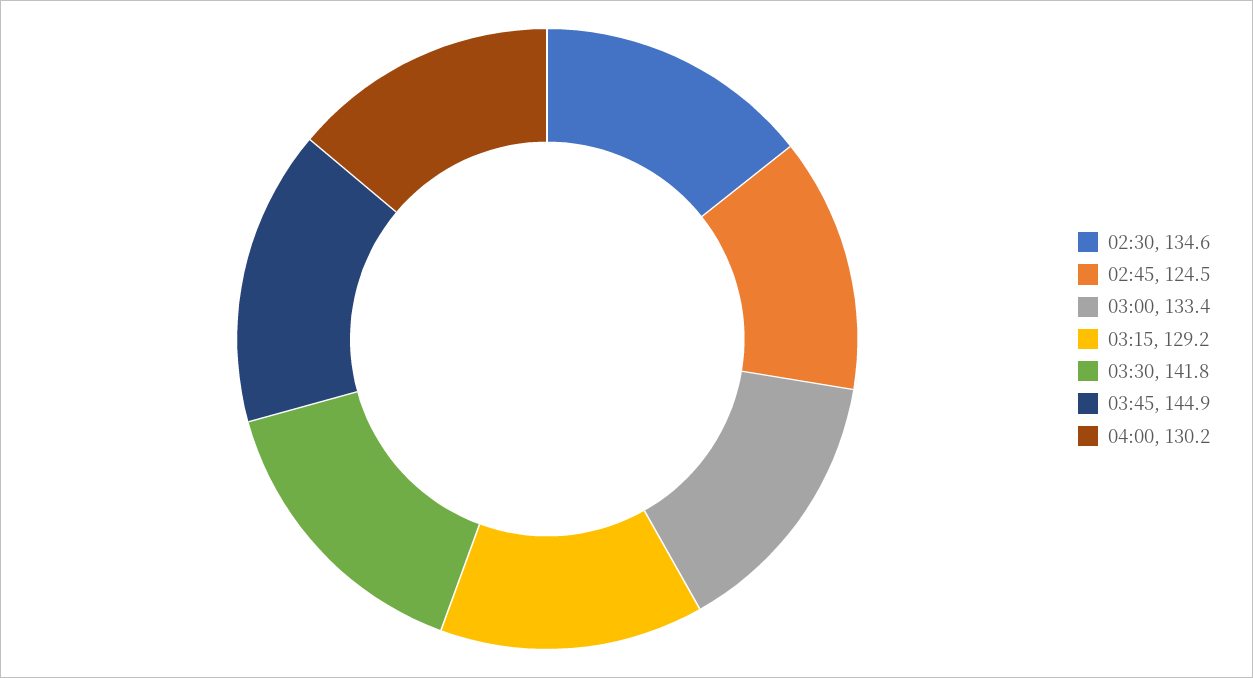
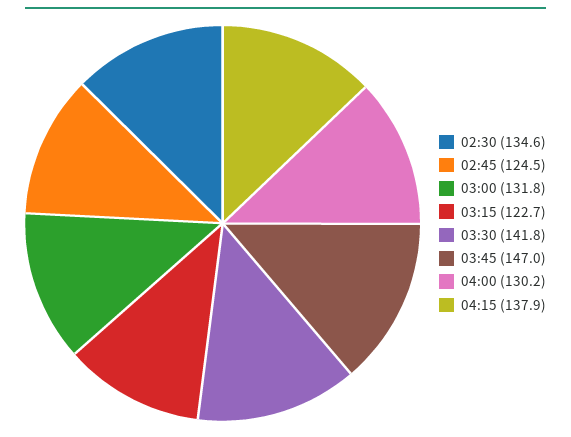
03:00: 133.4 -> 131.8
03:15: 129.2 -> 122.7
03:45: 144.9 -> 147
04:15: none -> 137.9

